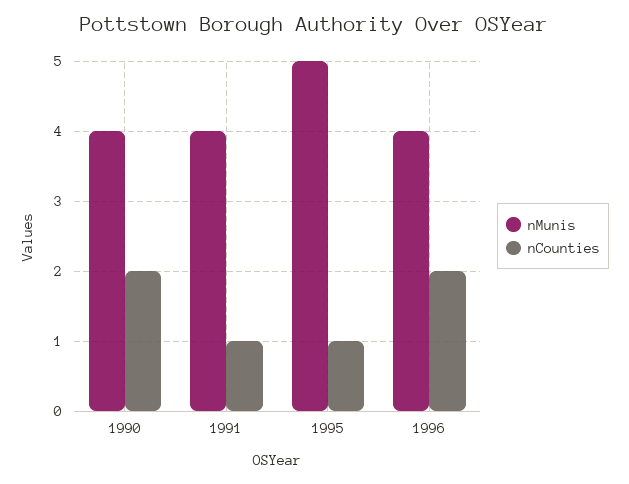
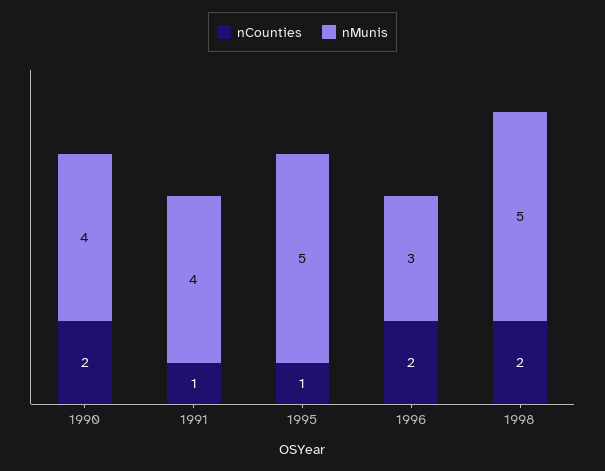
nMunis, 1996: 4 -> 3
nCounties, 1998: none -> 2
nMunis, 1998: none -> 5

